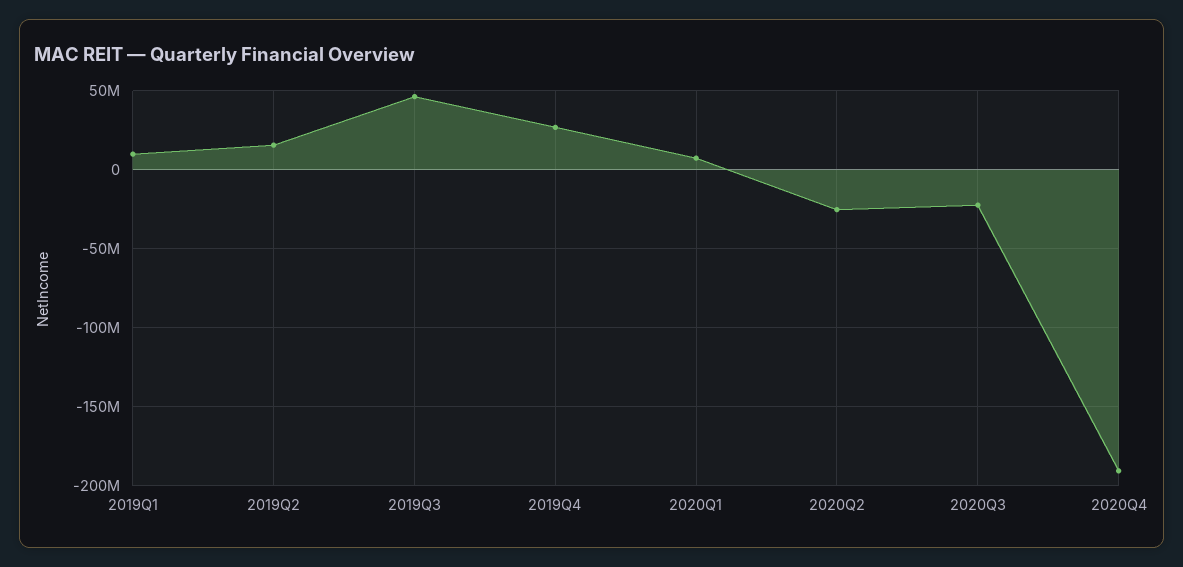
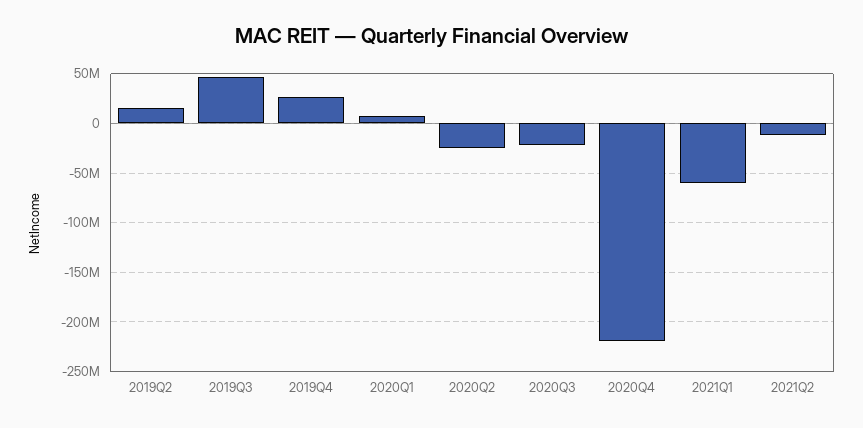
2019Q1: 10000000 -> none
2020Q4: -190000000 -> -220000000
2021Q1: none -> -60000000
2021Q2: none -> -10000000

